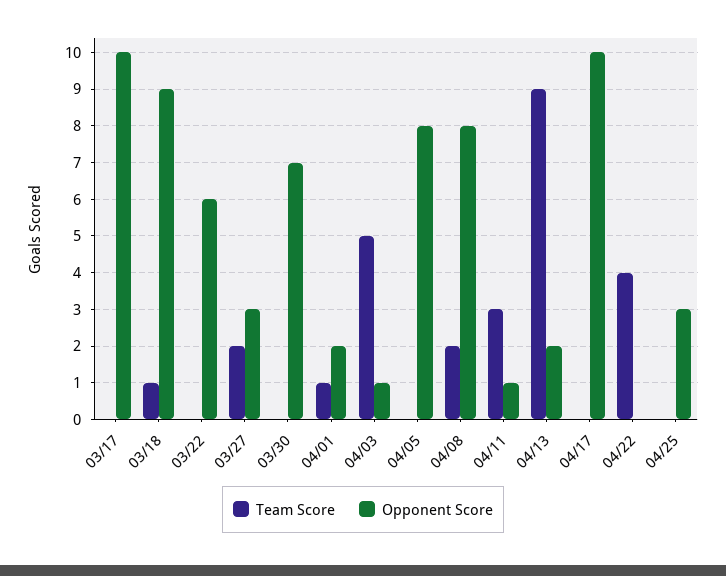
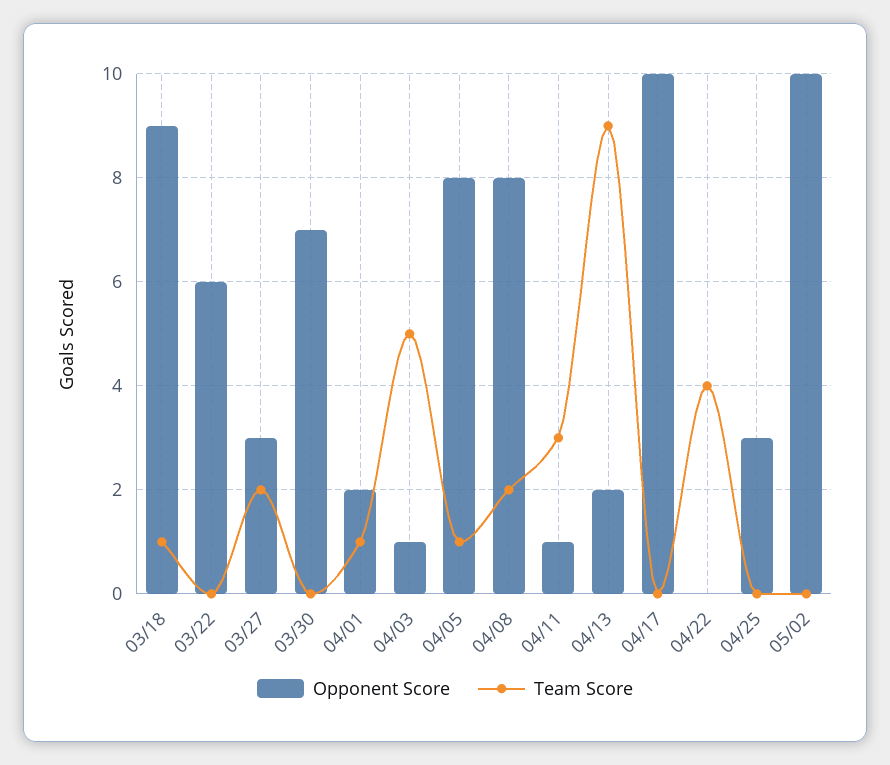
Team Score, 03/17: 0 -> none
Opponent Score, 03/17: 10 -> none
Team Score, 04/05: 0 -> 1
Opponent Score, 05/02: none -> 10
Team Score, 05/02: none -> 0

